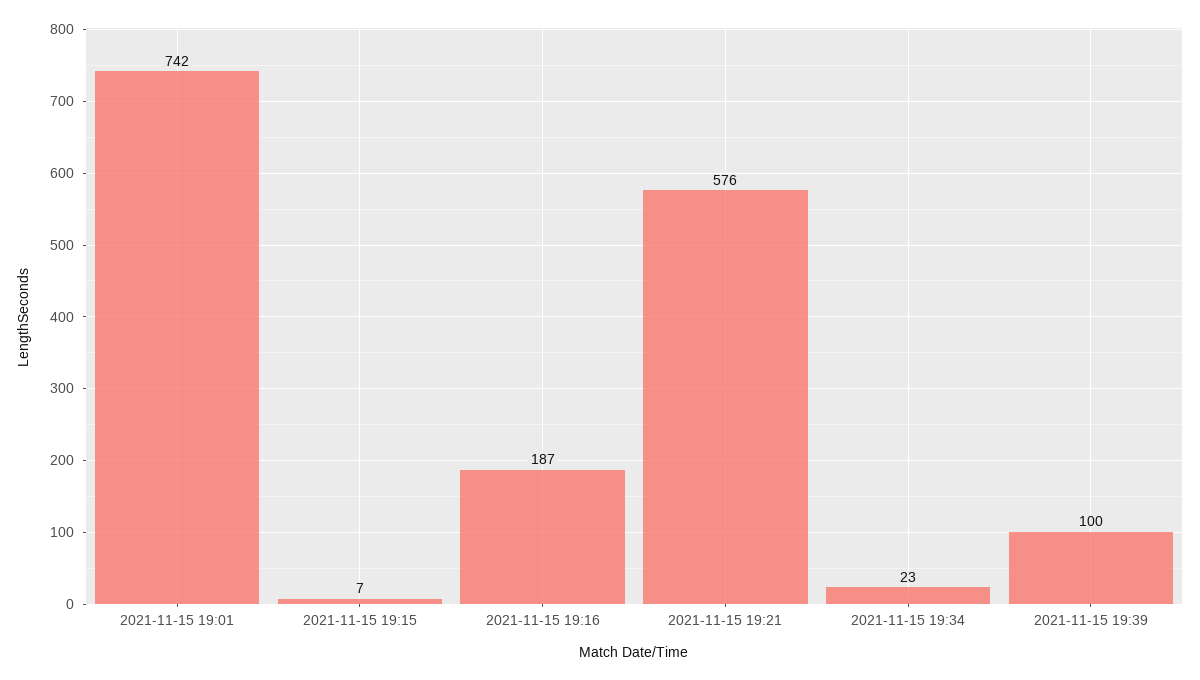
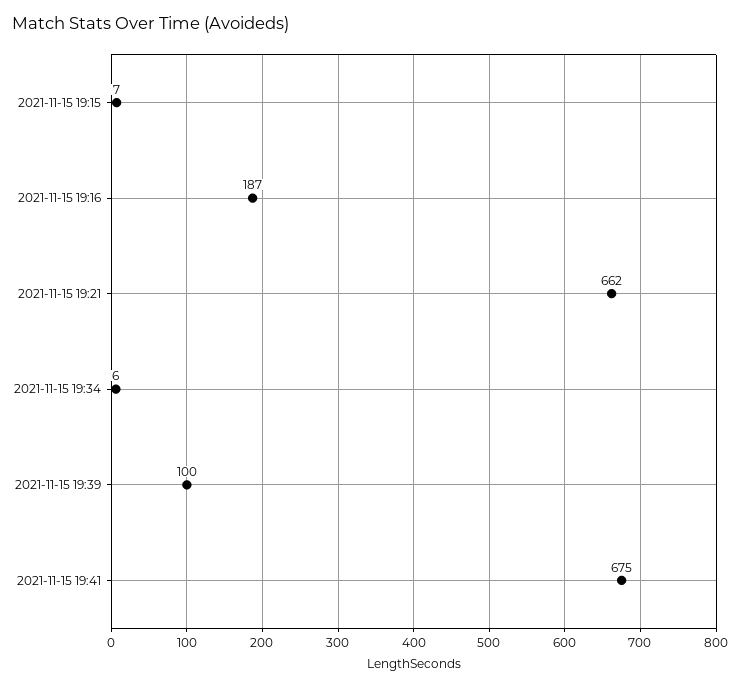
2021-11-15 19:01: 742 -> none
2021-11-15 19:21: 576 -> 662
2021-11-15 19:34: 23 -> 6
2021-11-15 19:41: none -> 675

